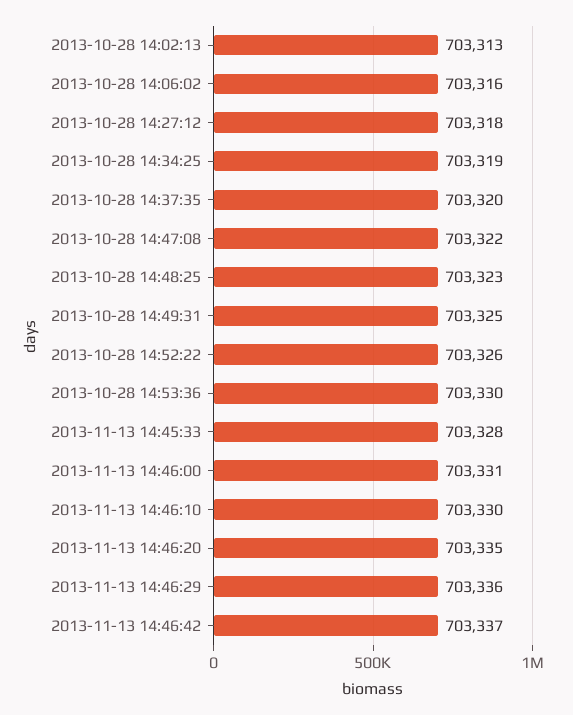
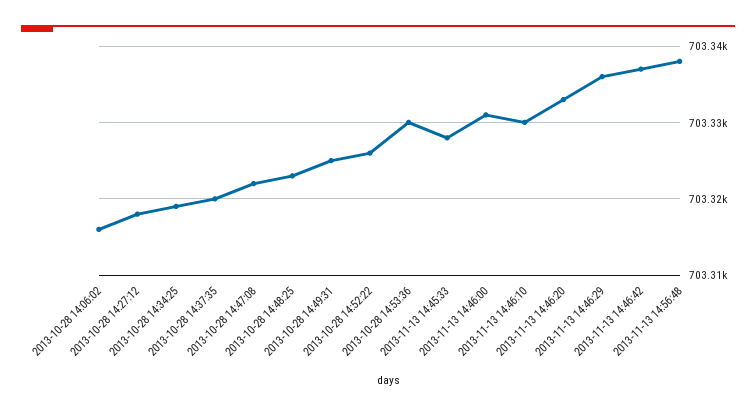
2013-10-28 14:02:13: 703313 -> none
2013-11-13 14:46:20: 703335 -> 703333
2013-11-13 14:56:48: none -> 703338

